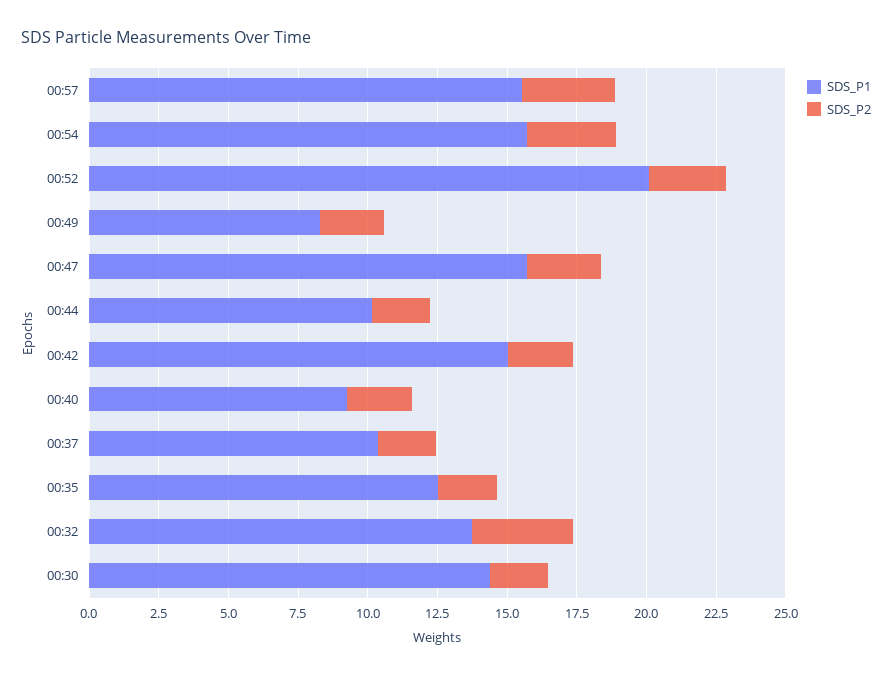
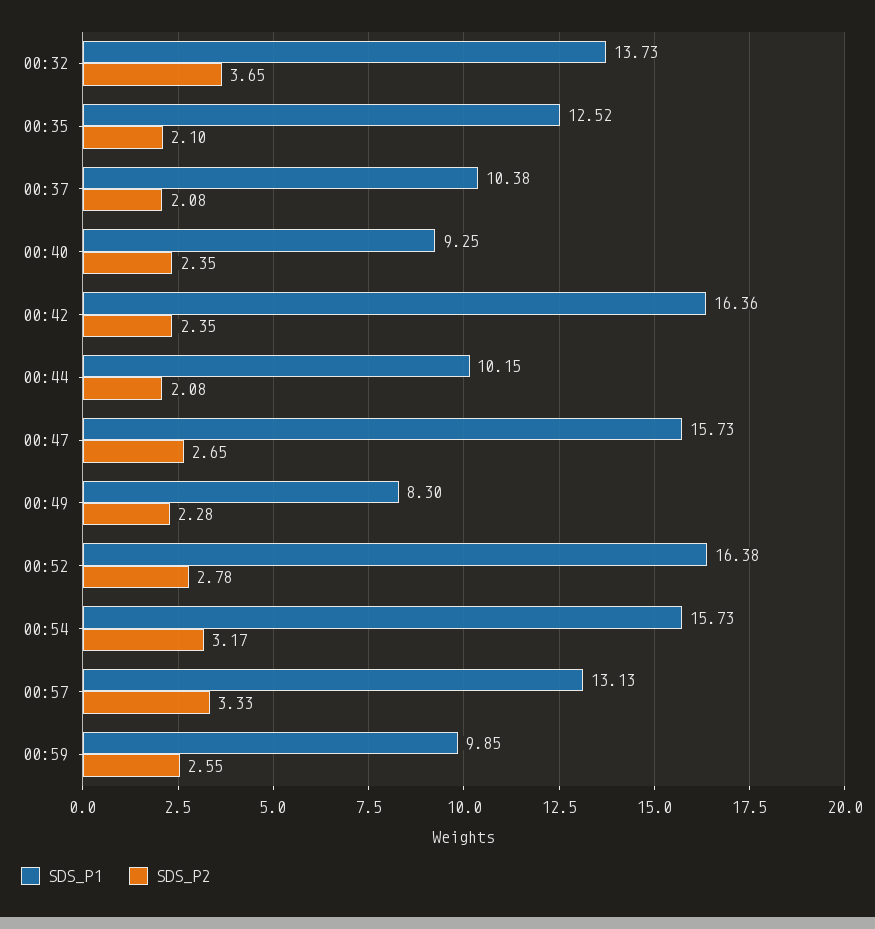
SDS_P1, 00:57: 15.5 -> 13.13
SDS_P1, 00:52: 20 -> 16.38
SDS_P1, 00:42: 15 -> 16.36
SDS_P1, 00:30: 14.5 -> none
SDS_P2, 00:30: 2 -> none
SDS_P1, 00:59: none -> 9.85
SDS_P2, 00:59: none -> 2.55

